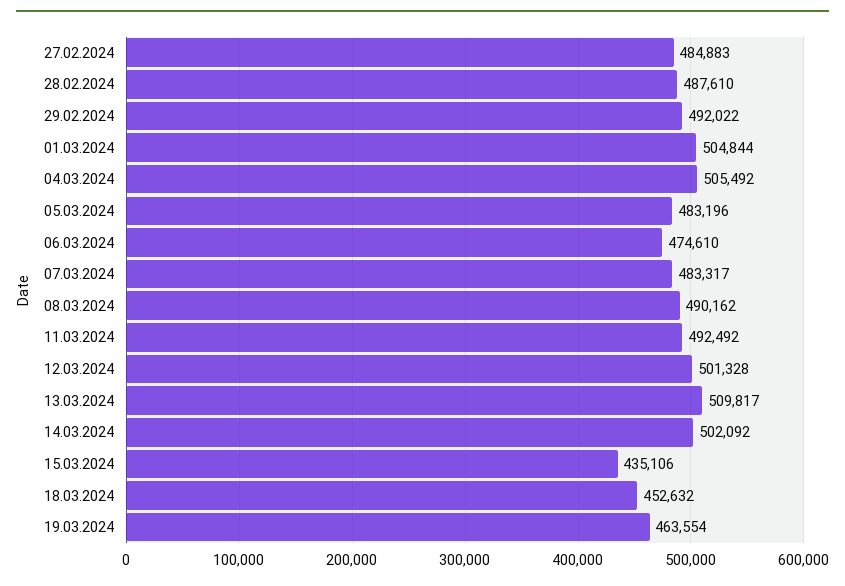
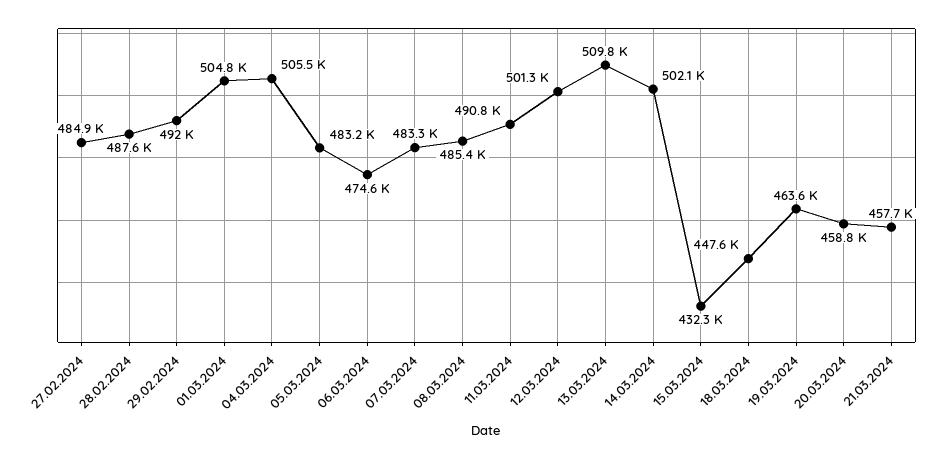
08.03.2024: 490162 -> 485400
11.03.2024: 492492 -> 490800
15.03.2024: 435106 -> 432300
18.03.2024: 452632 -> 447600
20.03.2024: none -> 458800
21.03.2024: none -> 457700

